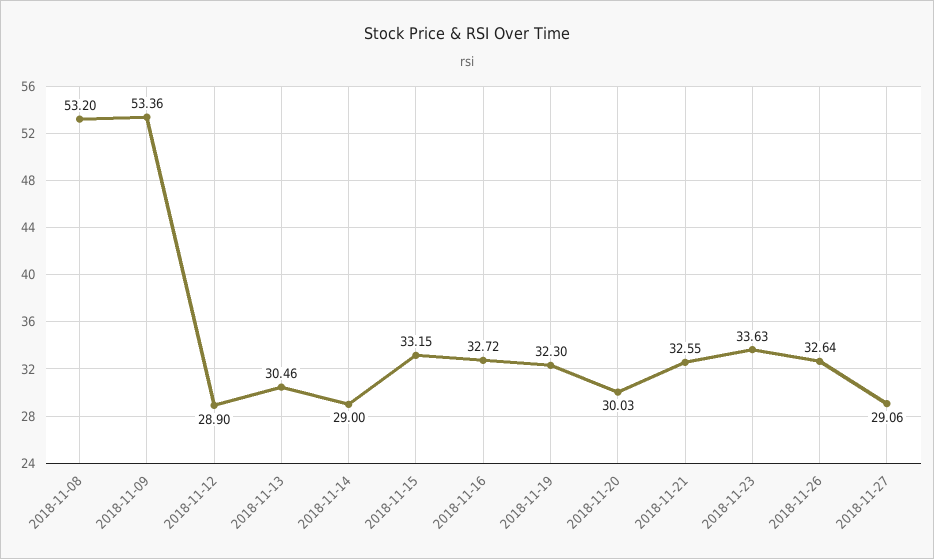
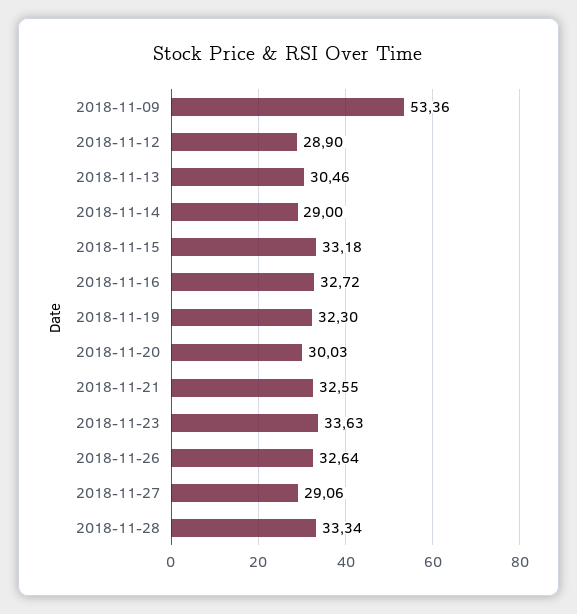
2018-11-08: 53.2 -> none
2018-11-15: 33.15 -> 33.18
2018-11-28: none -> 33.34

